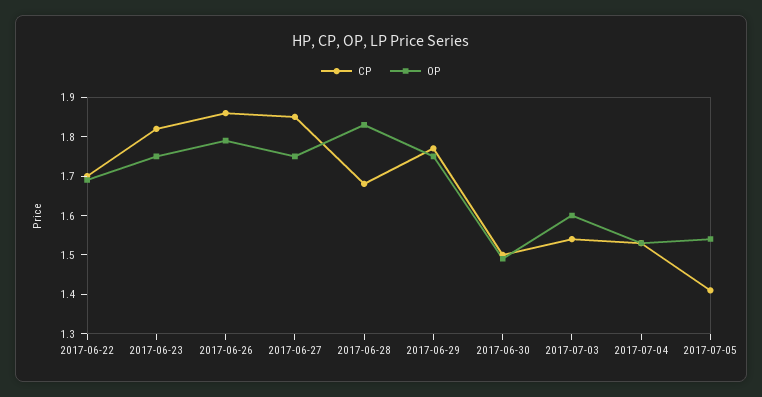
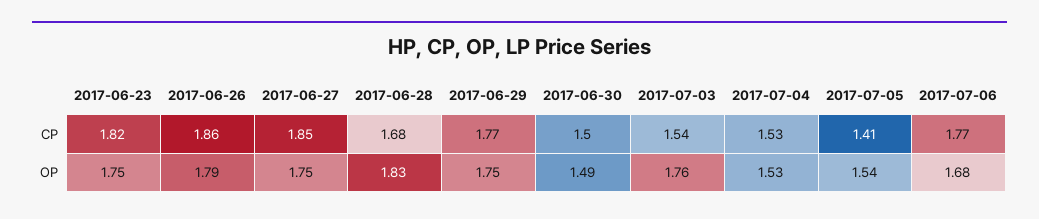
CP, 2017-06-22: 1.7 -> none
OP, 2017-06-22: 1.7 -> none
OP, 2017-07-03: 1.6 -> 1.76
CP, 2017-07-06: none -> 1.77
OP, 2017-07-06: none -> 1.68

